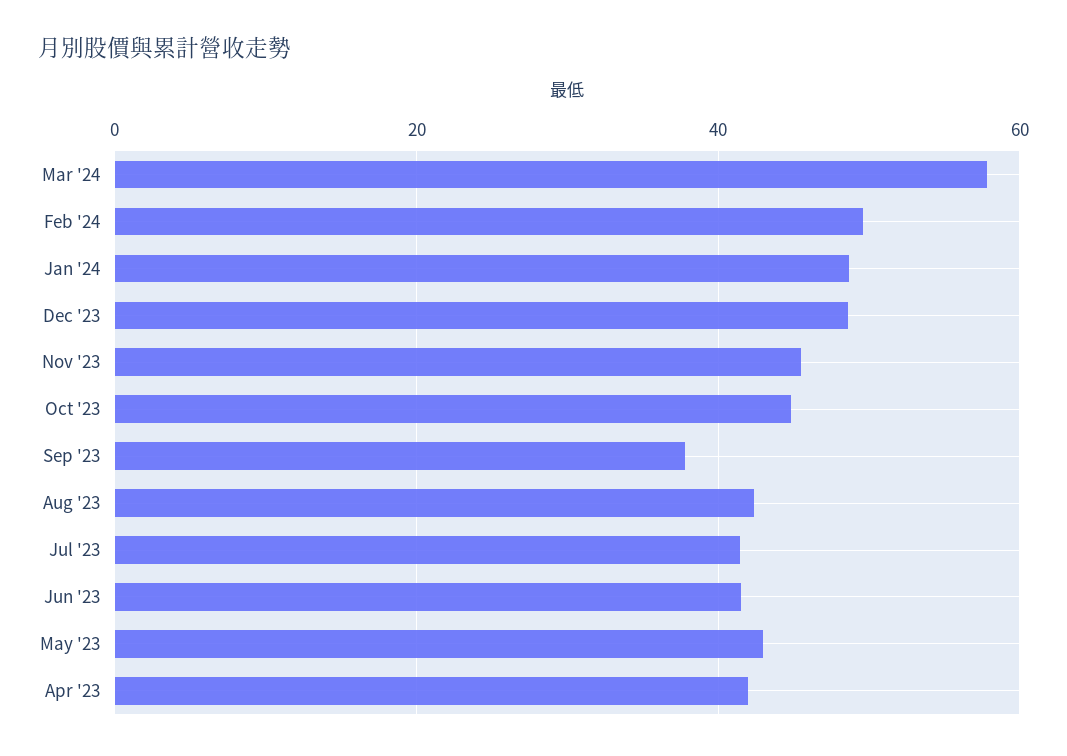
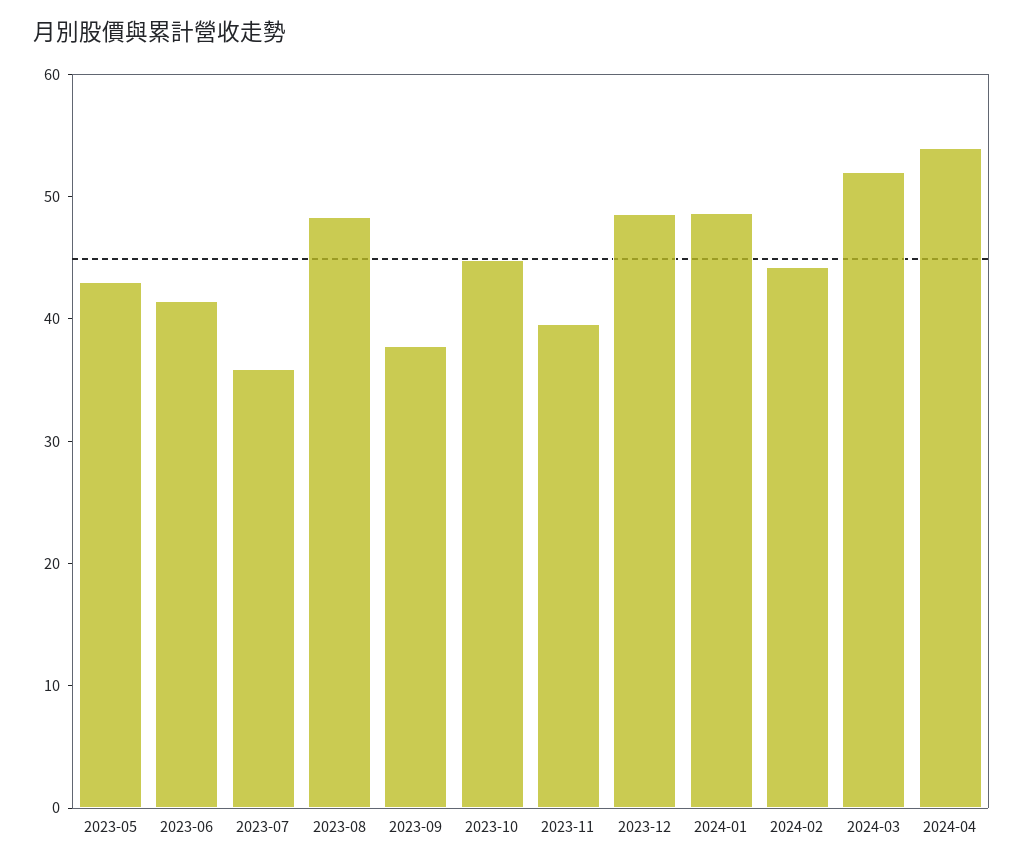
Mar '24: 58 -> 52
Feb '24: 50 -> 44
Nov '23: 46 -> 40
Aug '23: 42 -> 48
Jul '23: 42 -> 36
Apr '23: 42 -> none
2024-04: none -> 54

